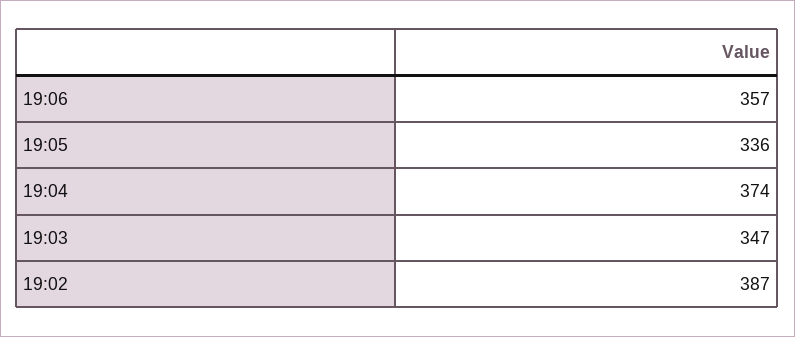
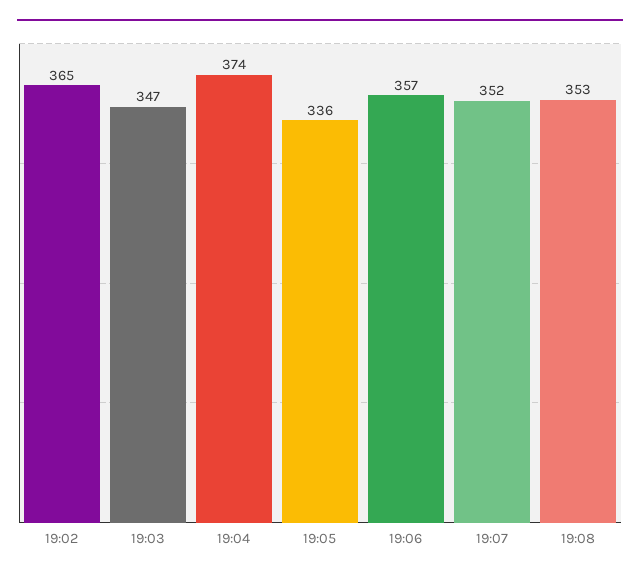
19:02: 387 -> 365
19:07: none -> 352
19:08: none -> 353

